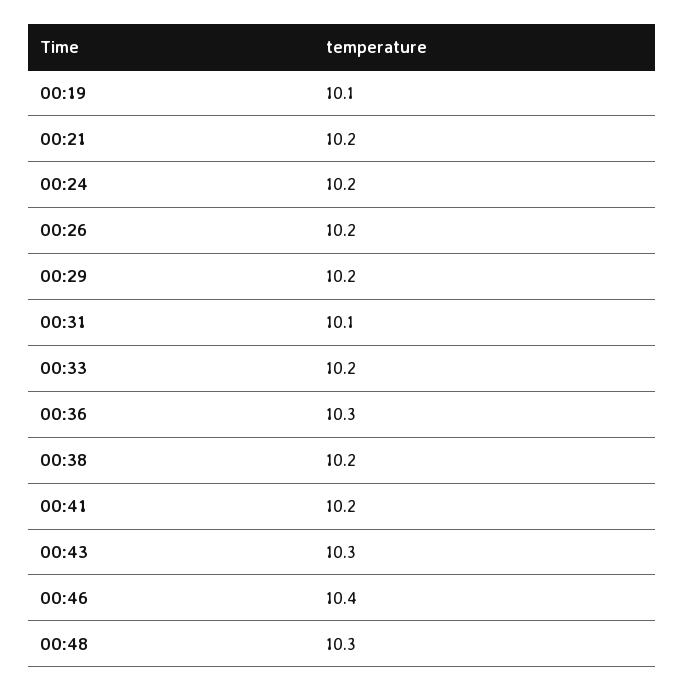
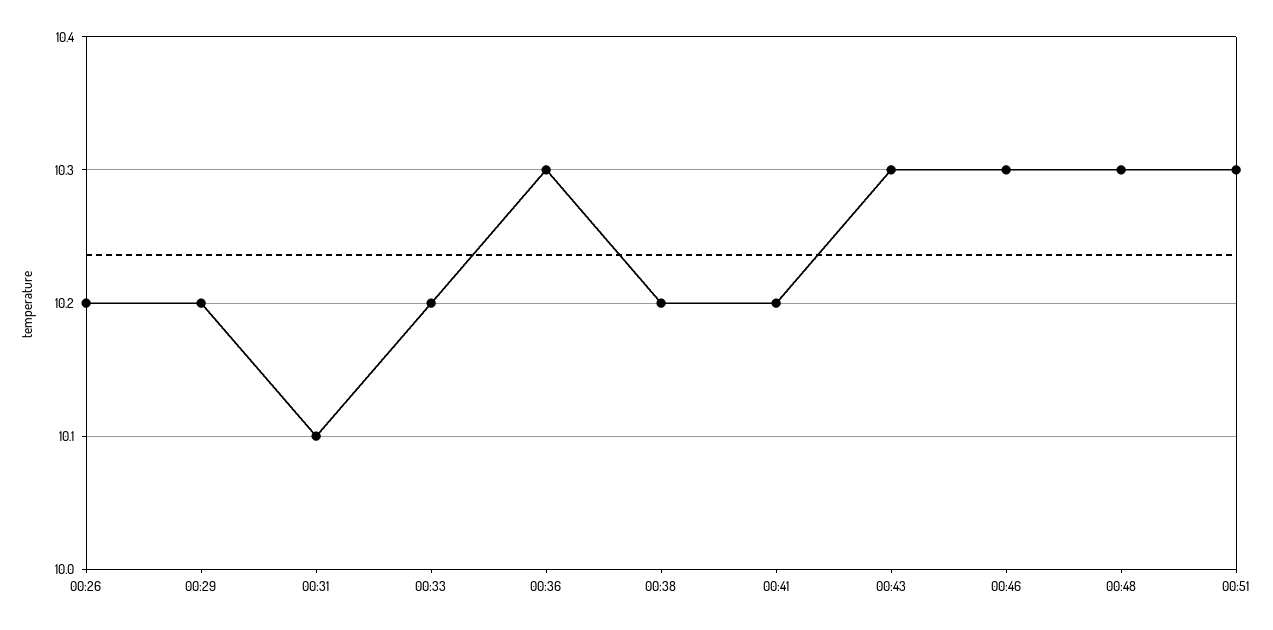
00:19: 10.1 -> none
00:21: 10.2 -> none
00:24: 10.2 -> none
00:46: 10.4 -> 10.3
00:51: none -> 10.3

